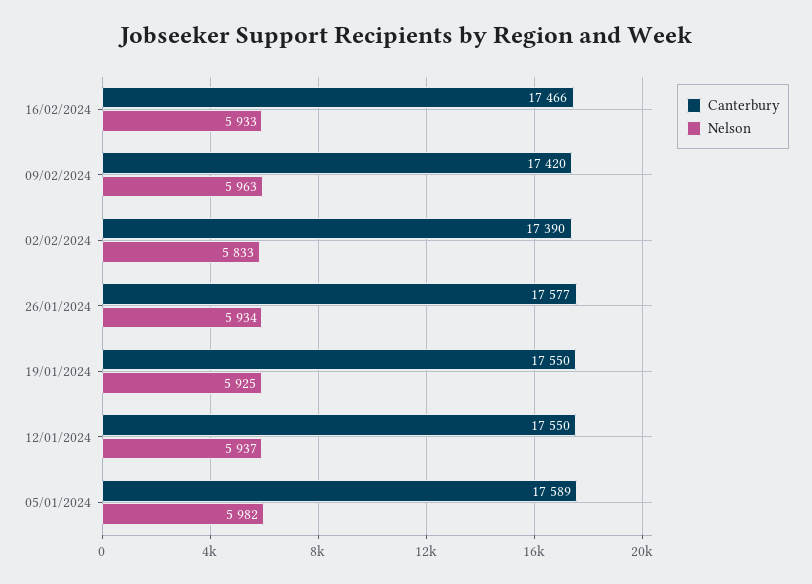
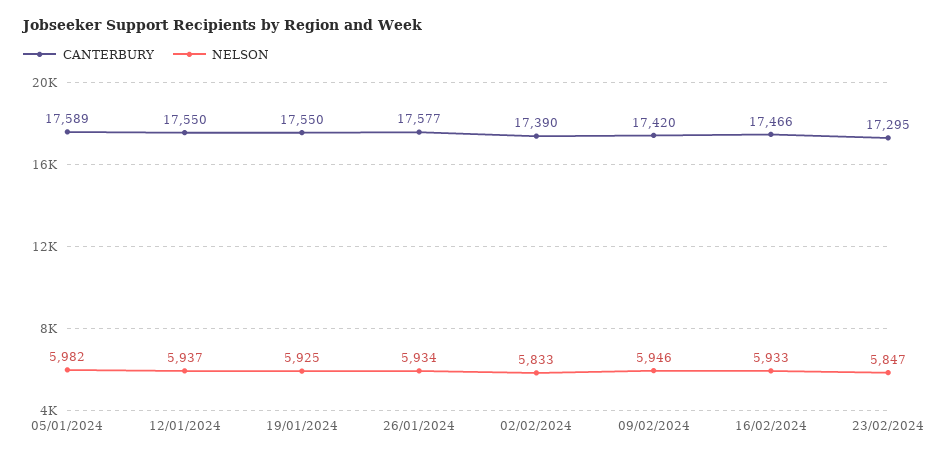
Nelson, 09/02/2024: 5963 -> 5946
Canterbury, 23/02/2024: none -> 17295
Nelson, 23/02/2024: none -> 5847

